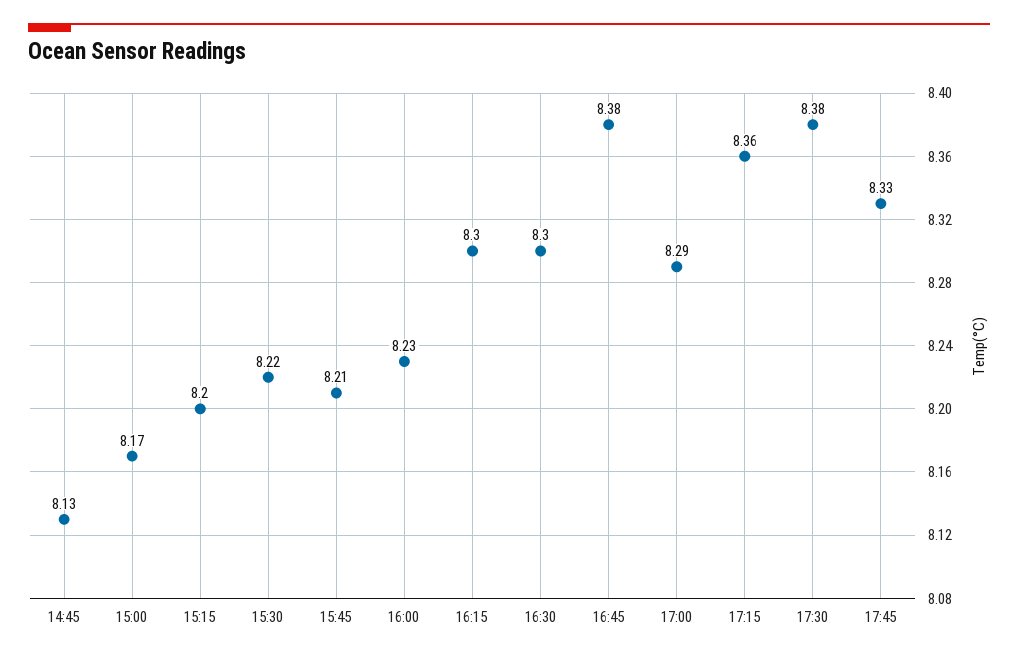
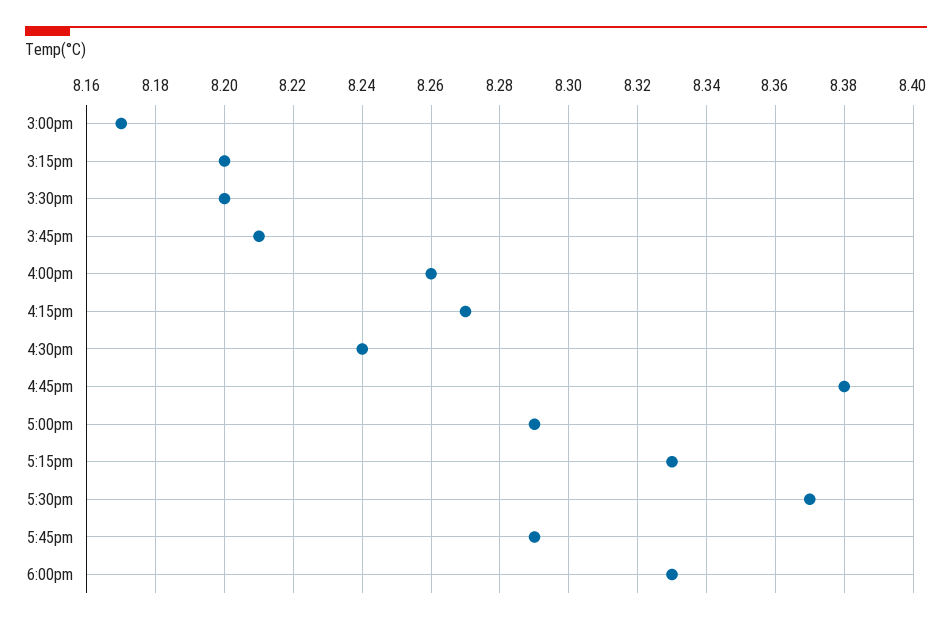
14:45: 8.13 -> none
15:30: 8.22 -> 8.2
16:00: 8.23 -> 8.26
16:15: 8.3 -> 8.27
16:30: 8.3 -> 8.24
17:15: 8.36 -> 8.33
17:30: 8.38 -> 8.37
17:45: 8.33 -> 8.29
6:00pm: none -> 8.33

